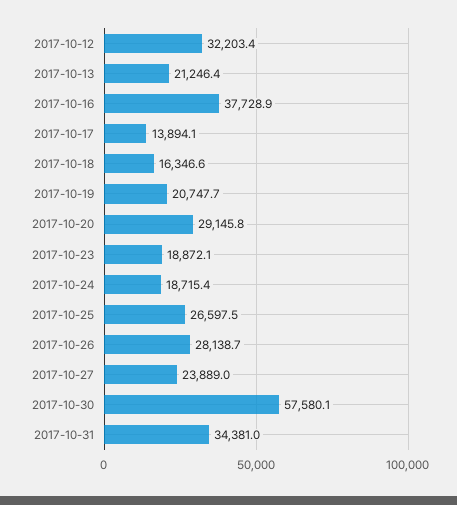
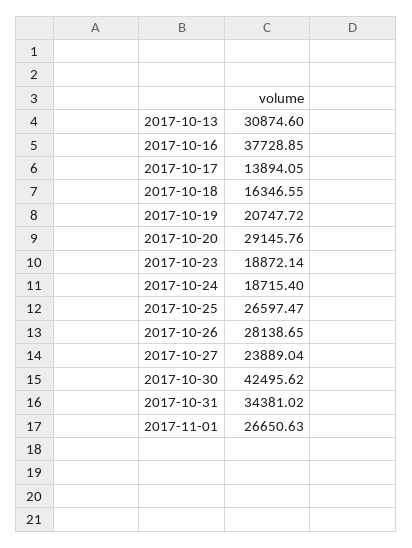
2017-10-12: 32203.4 -> none
2017-10-13: 21246.4 -> 30874.6
2017-10-30: 57580.1 -> 42495.62
2017-11-01: none -> 26650.63

